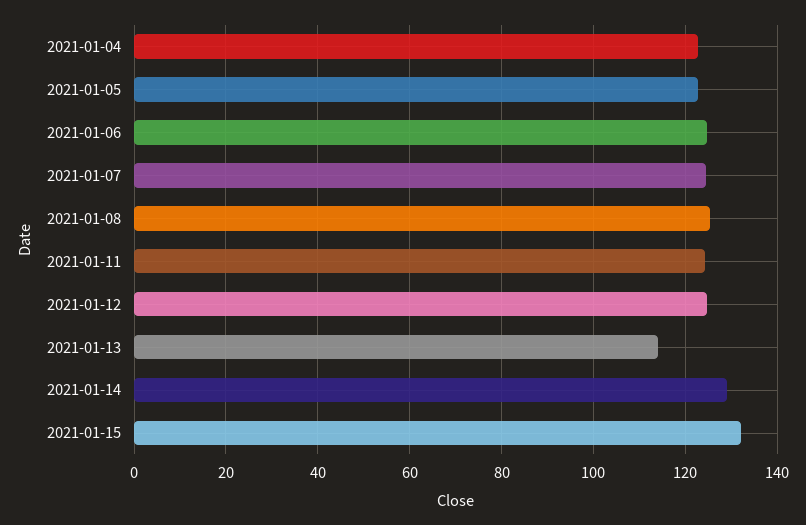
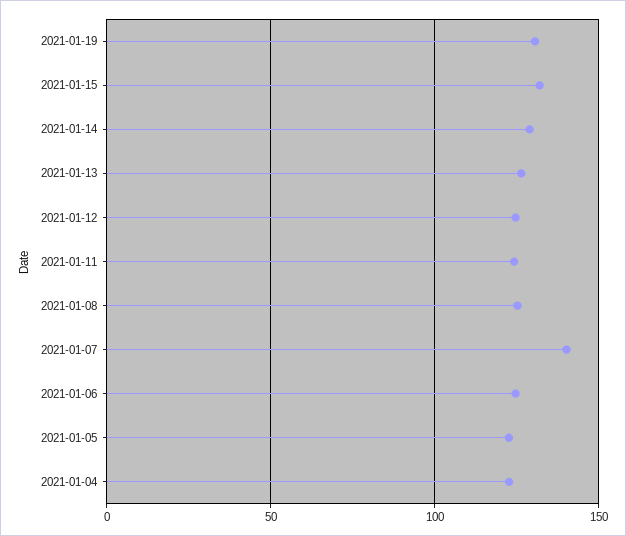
2021-01-07: 124 -> 140
2021-01-13: 114 -> 125
2021-01-19: none -> 130

